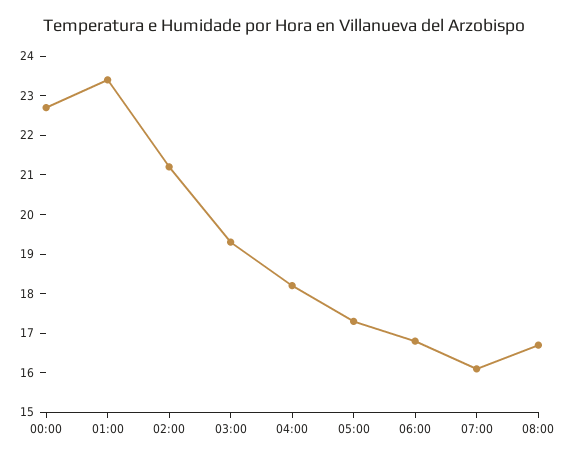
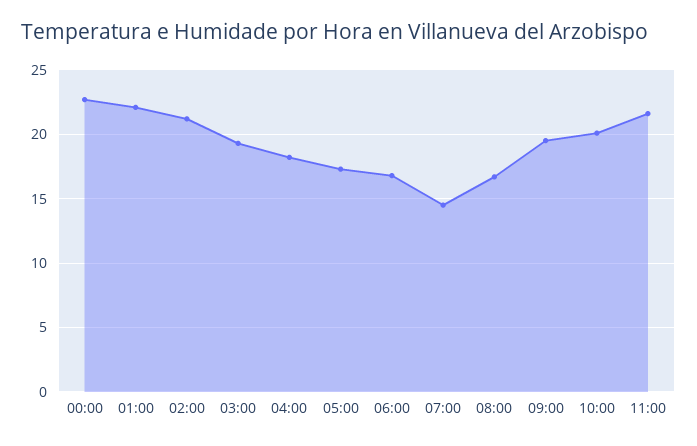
01:00: 23.5 -> 22
07:00: 16 -> 14.5
09:00: none -> 19.5
10:00: none -> 20
11:00: none -> 21.5

